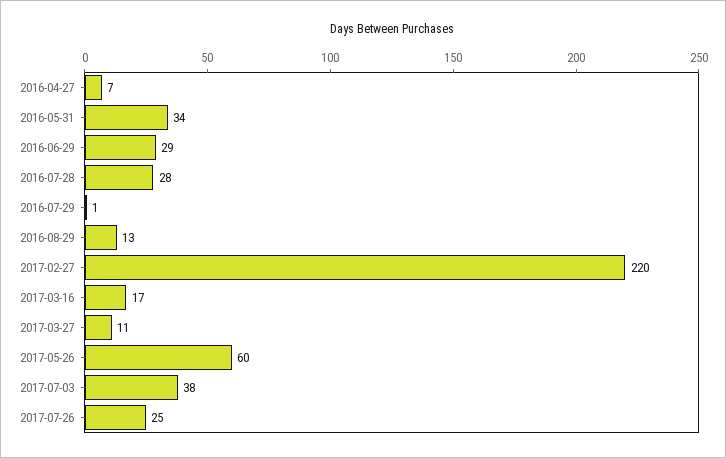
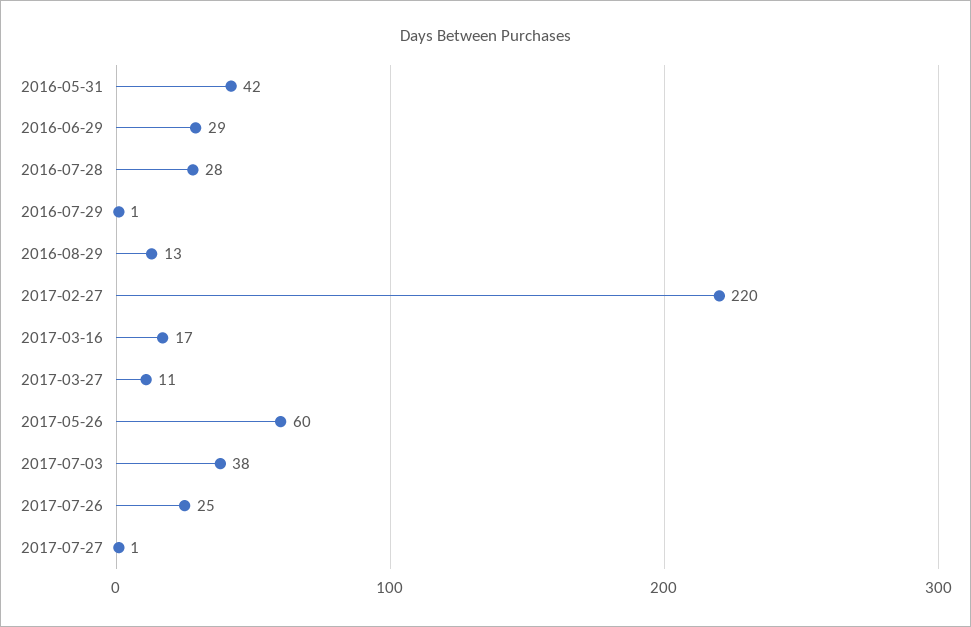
2016-04-27: 7 -> none
2016-05-31: 34 -> 42
2017-07-27: none -> 1

